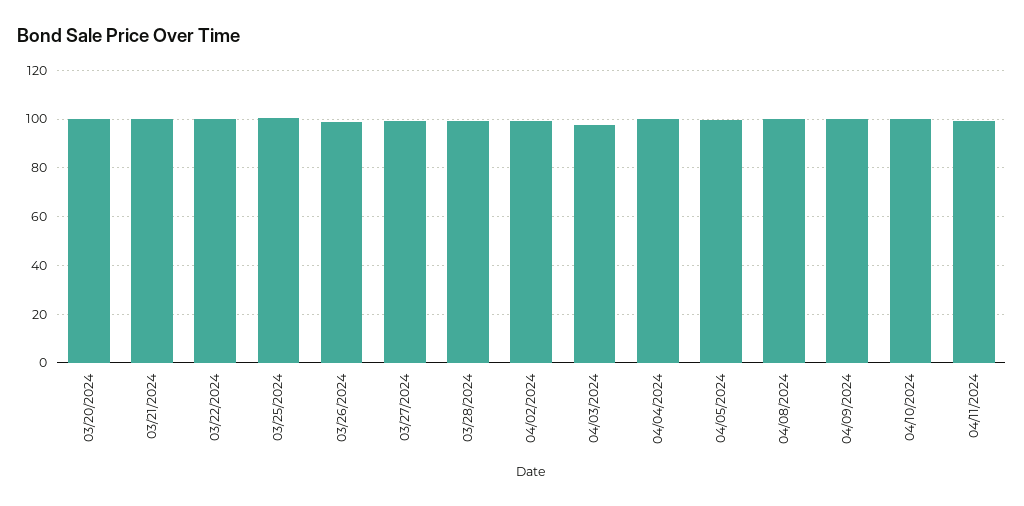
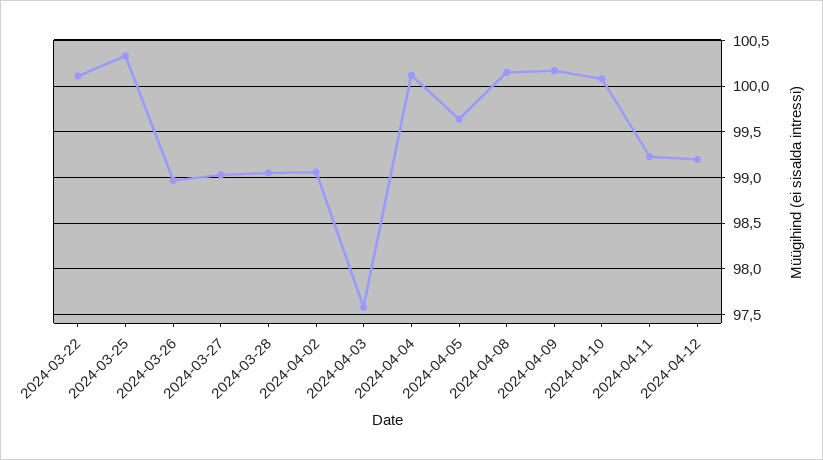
03/20/2024: 100 -> none
03/21/2024: 100 -> none
2024-04-12: none -> 99.2

